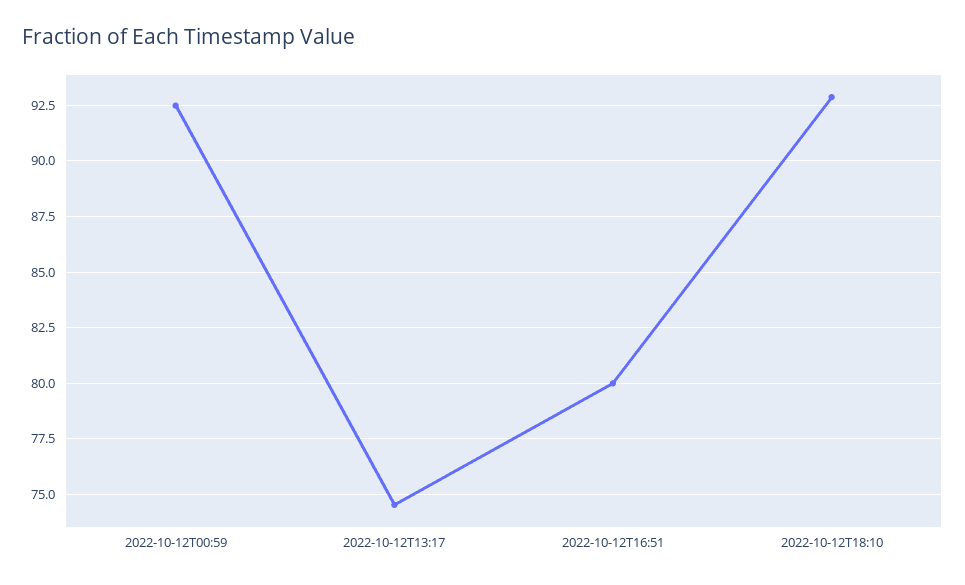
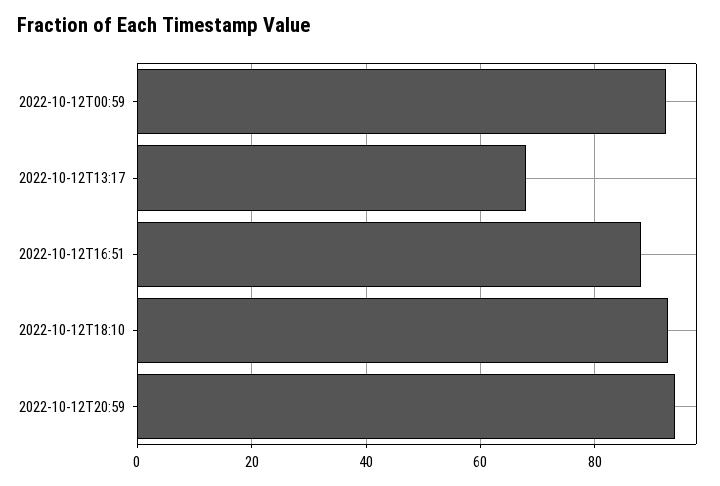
2022-10-12T13:17: 74.5 -> 68
2022-10-12T16:51: 80 -> 88
2022-10-12T20:59: none -> 94

